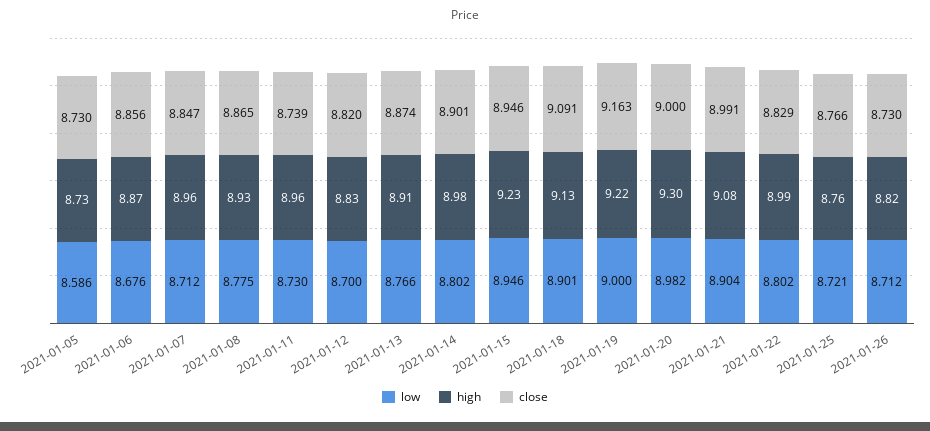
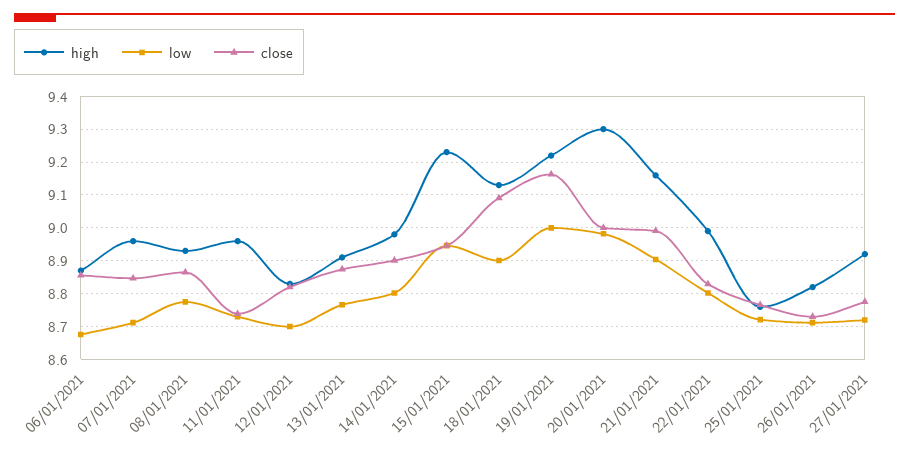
low, 2021-01-05: 8.586 -> none
high, 2021-01-05: 8.73 -> none
close, 2021-01-05: 8.73 -> none
high, 2021-01-21: 9.08 -> 9.16
high, 27/01/2021: none -> 8.92
low, 27/01/2021: none -> 8.72
close, 27/01/2021: none -> 8.78

